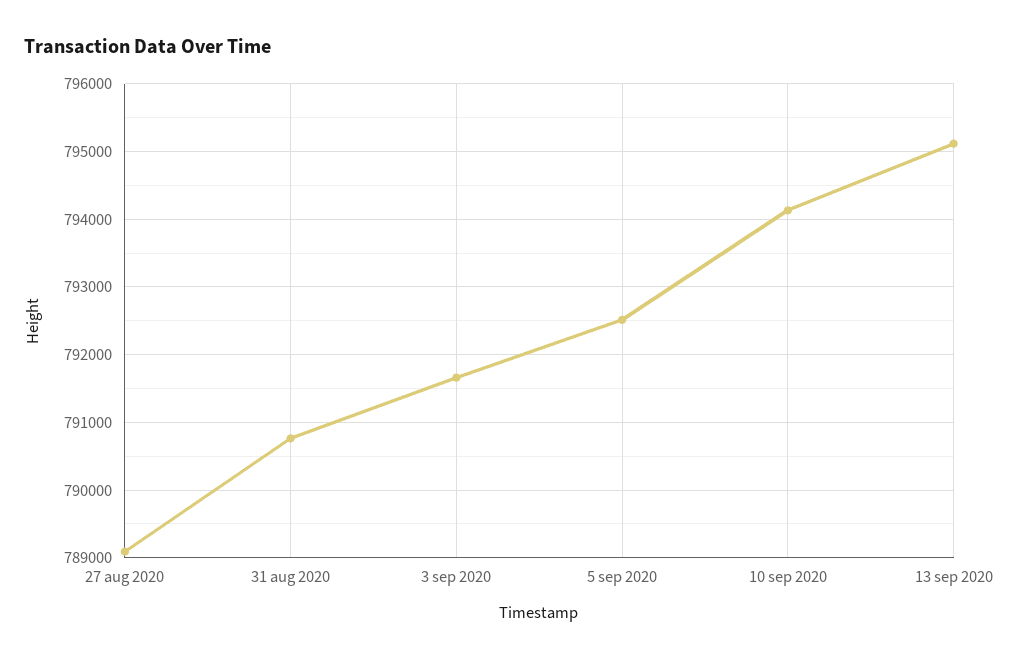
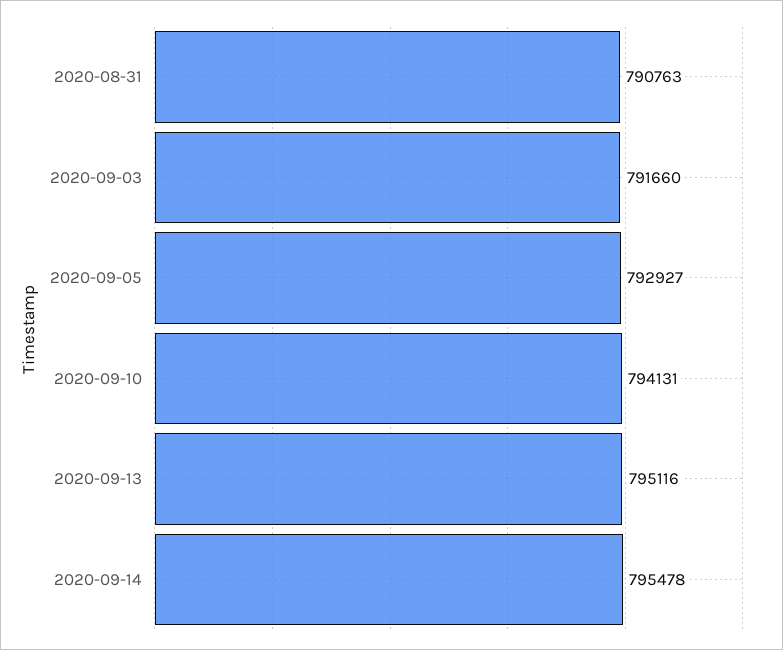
27 aug 2020: 789100 -> none
5 sep 2020: 792500 -> 792927
2020-09-14: none -> 795478

